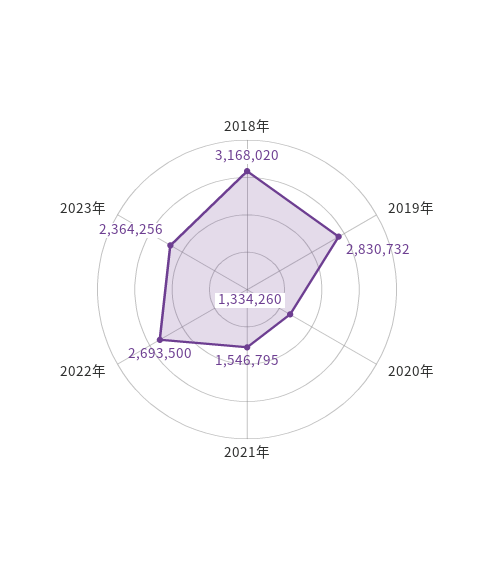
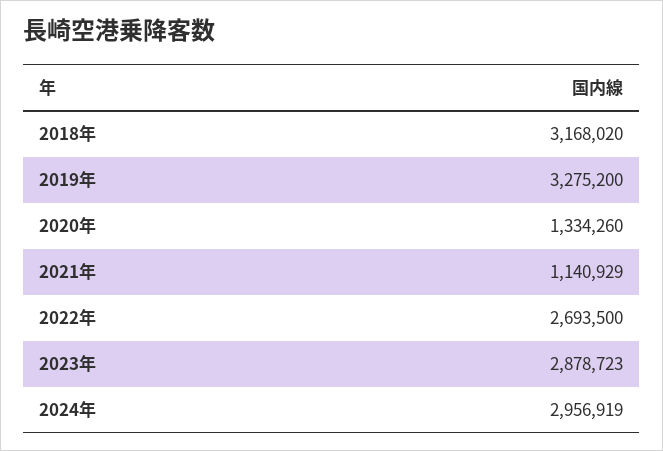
2019年: 2830732 -> 3275200
2021年: 1546795 -> 1140929
2023年: 2364256 -> 2878723
2024年: none -> 2956919

